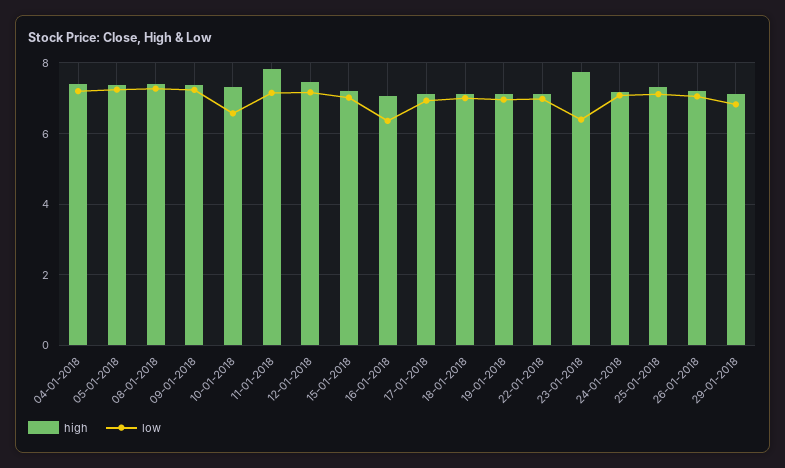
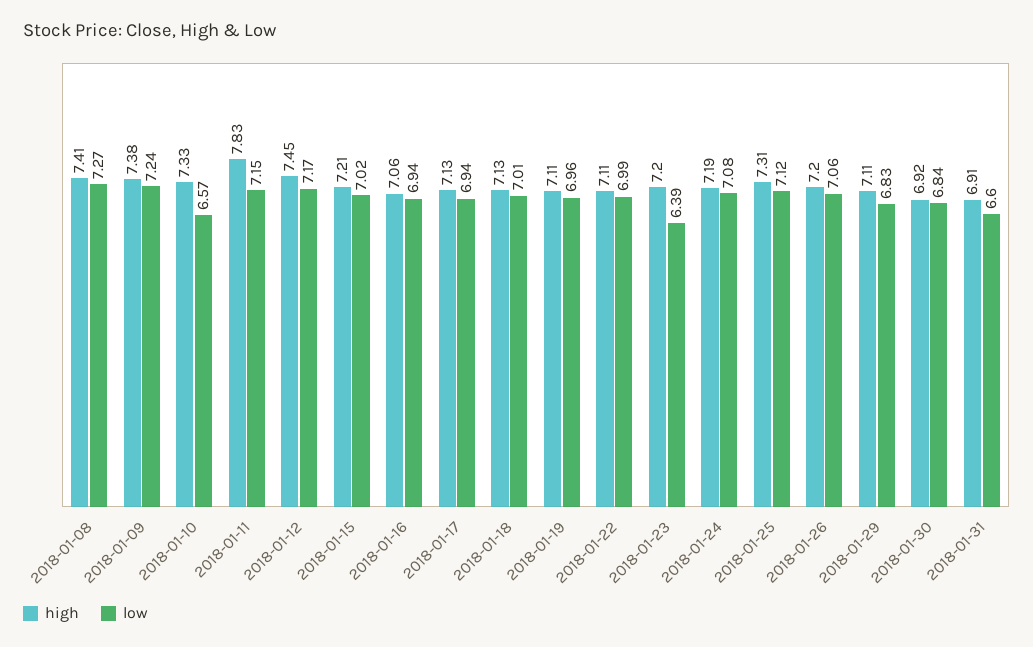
high, 04-01-2018: 7.4 -> none
low, 04-01-2018: 7.2 -> none
high, 05-01-2018: 7.4 -> none
low, 05-01-2018: 7.2 -> none
low, 16-01-2018: 6.4 -> 6.94
high, 23-01-2018: 7.8 -> 7.2
high, 2018-01-30: none -> 6.92
low, 2018-01-30: none -> 6.84
high, 2018-01-31: none -> 6.91
low, 2018-01-31: none -> 6.6

